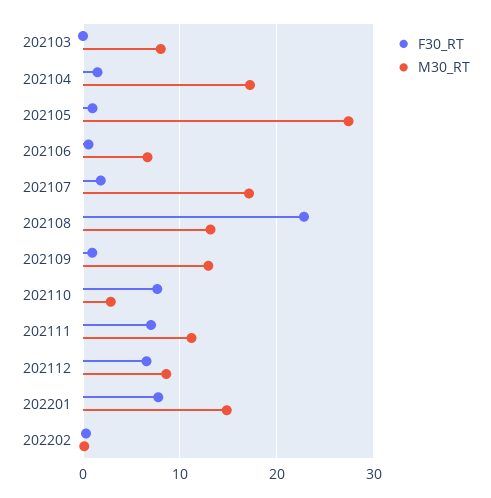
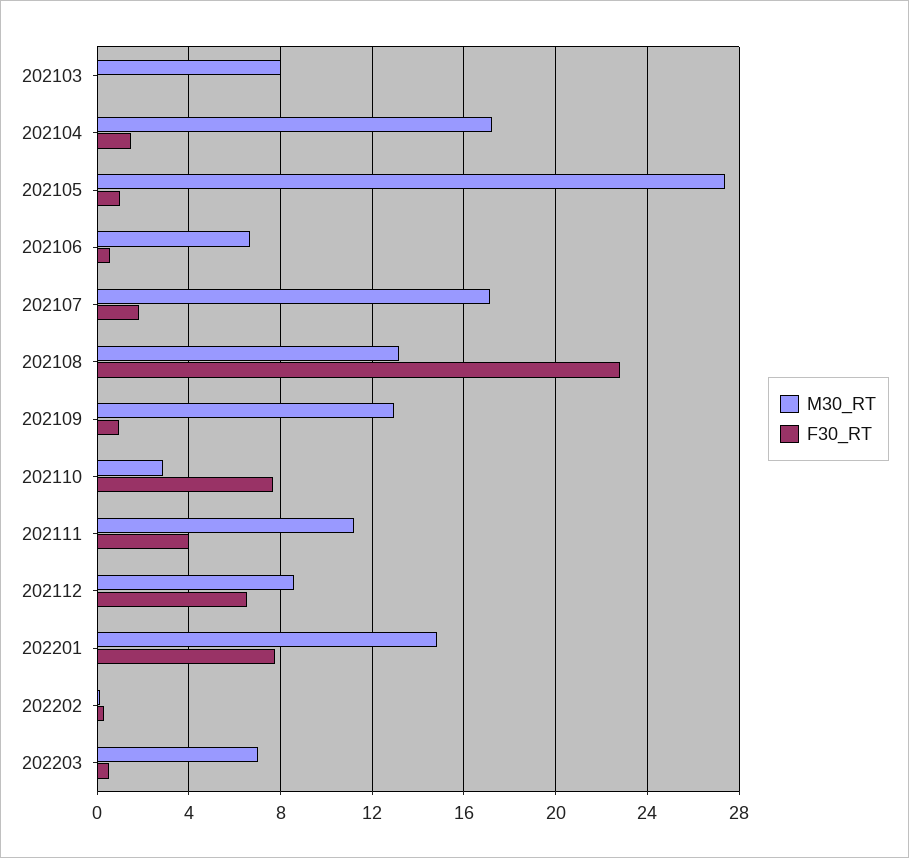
F30_RT, 202111: 7 -> 4
M30_RT, 202203: none -> 7
F30_RT, 202203: none -> 0.5

